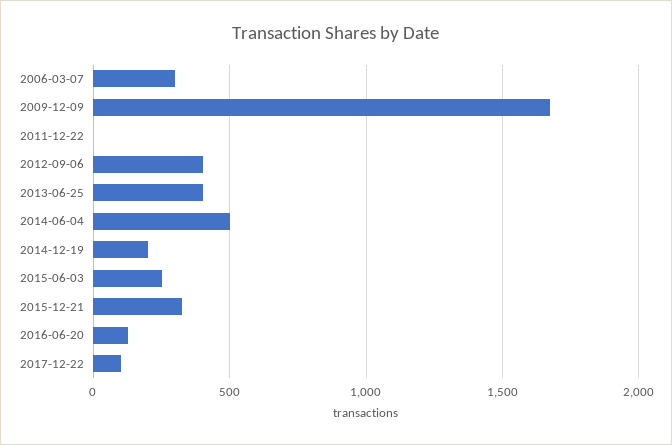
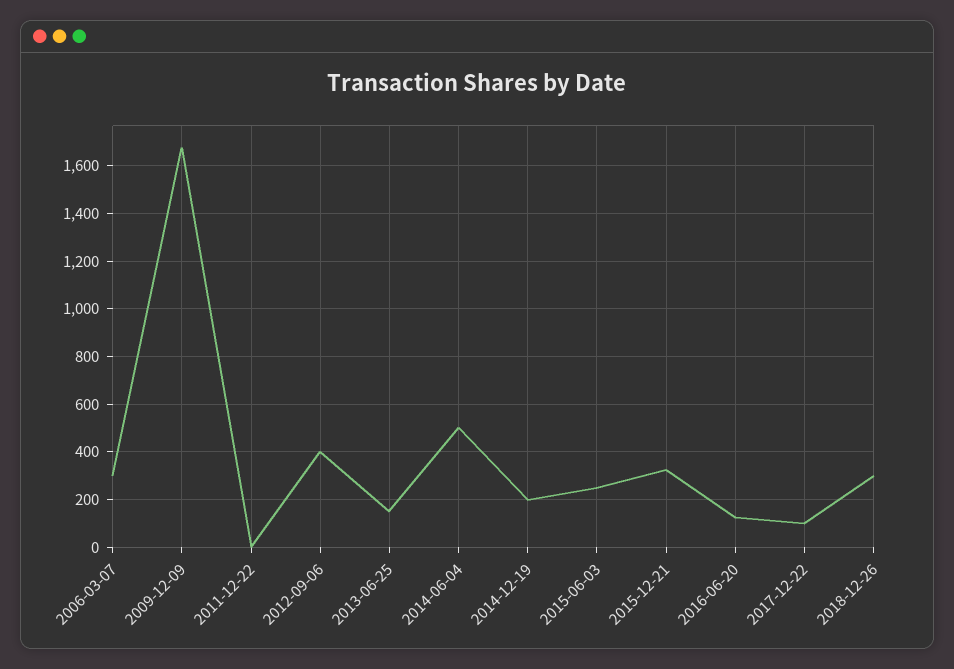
2013-06-25: 400 -> 150
2018-12-26: none -> 300

